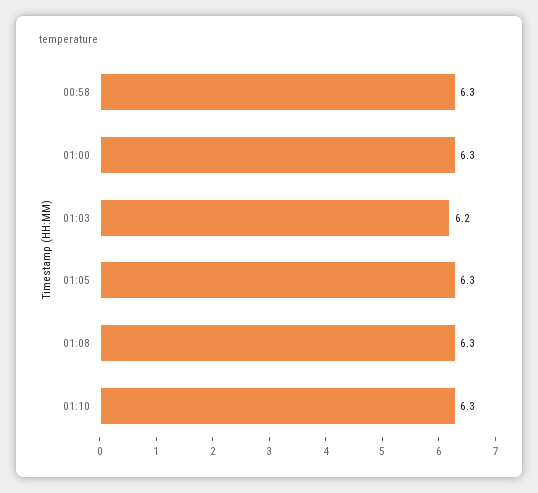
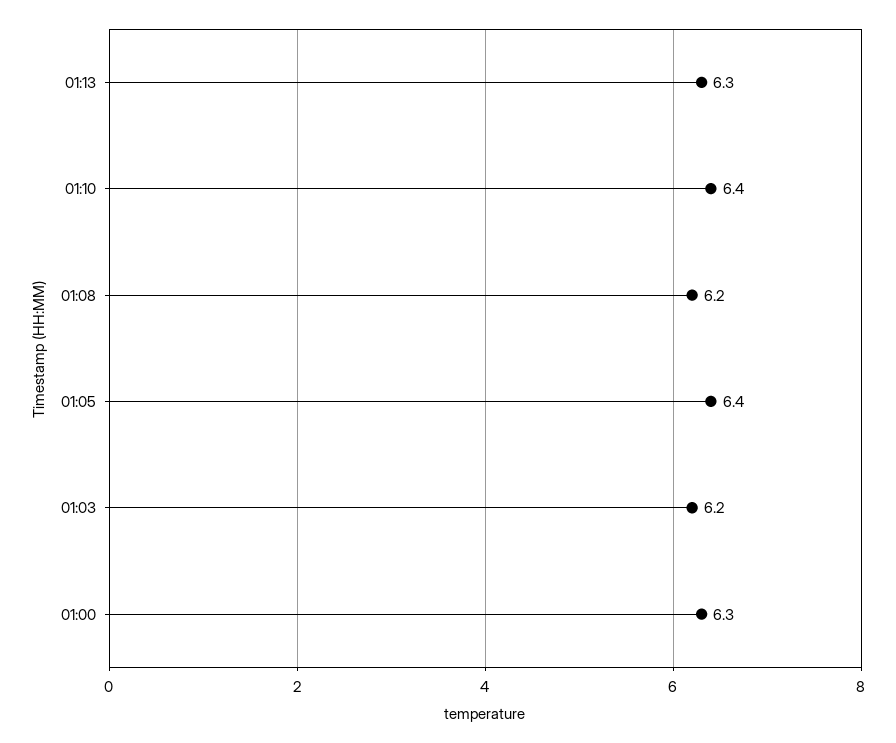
00:58: 6.3 -> none
01:05: 6.3 -> 6.4
01:08: 6.3 -> 6.2
01:10: 6.3 -> 6.4
01:13: none -> 6.3

